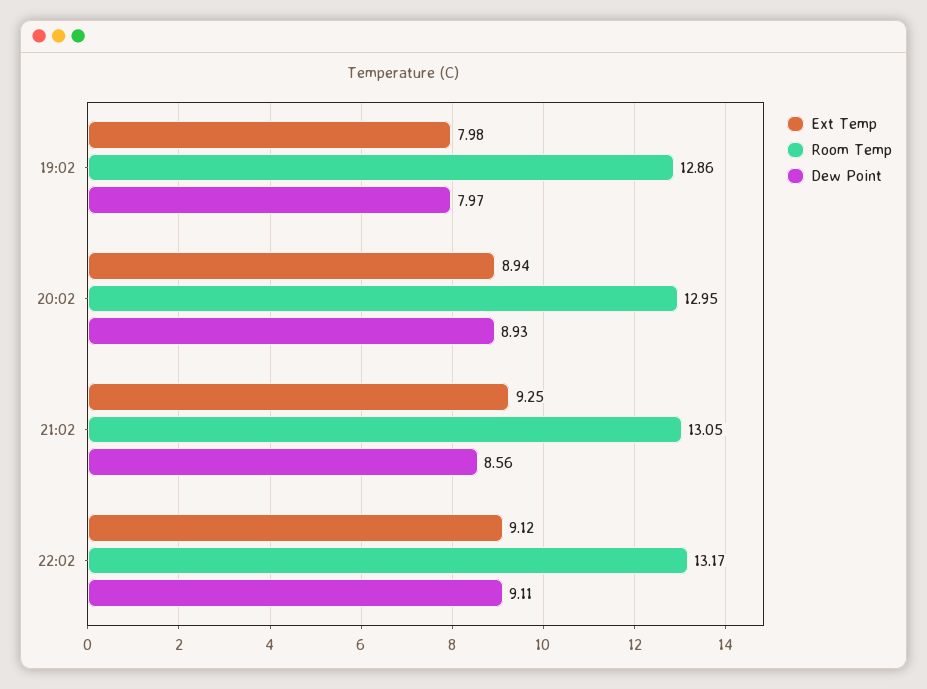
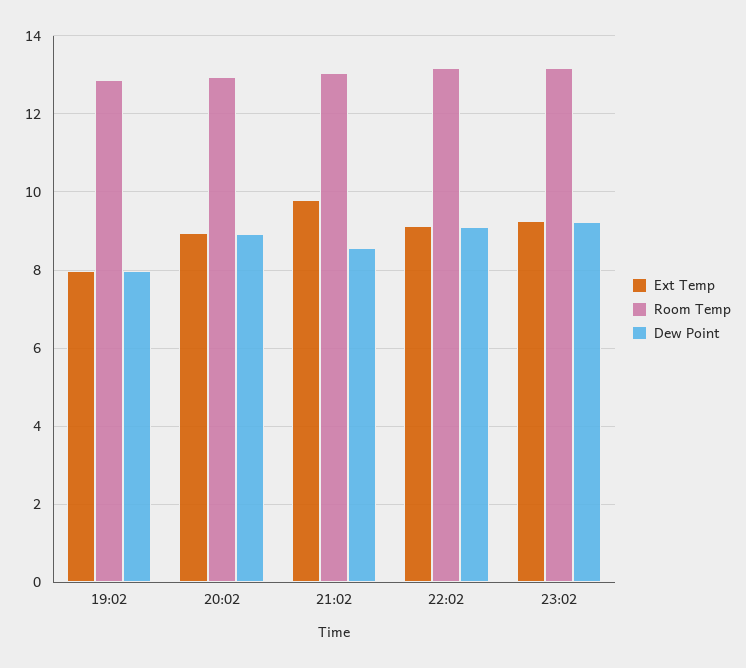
Ext Temp, 21:02: 9.25 -> 9.8
Ext Temp, 23:02: none -> 9.2
Room Temp, 23:02: none -> 13.2
Dew Point, 23:02: none -> 9.2

